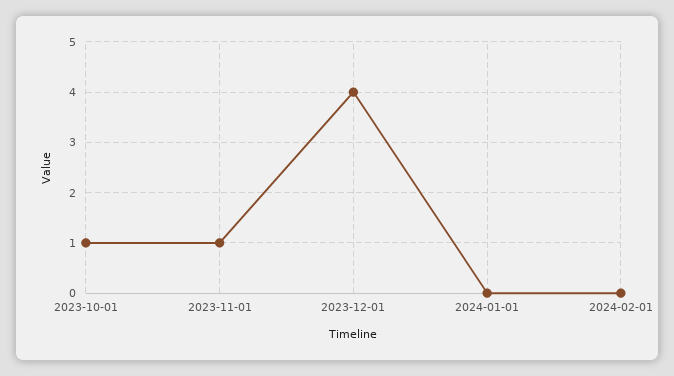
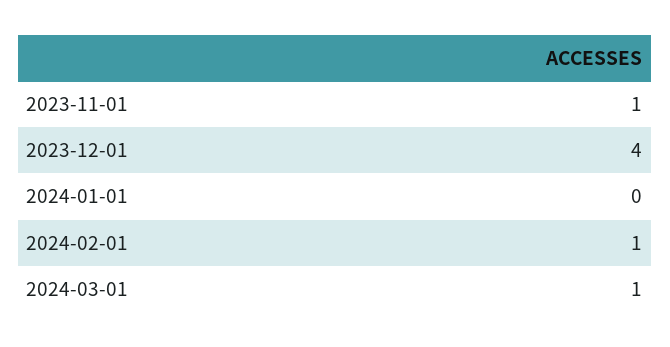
2023-10-01: 1 -> none
2024-02-01: 0 -> 1
2024-03-01: none -> 1

